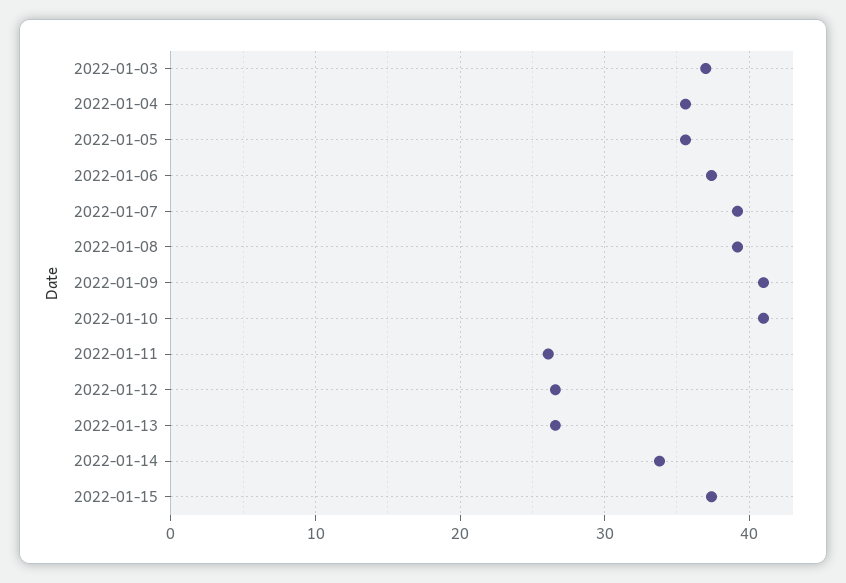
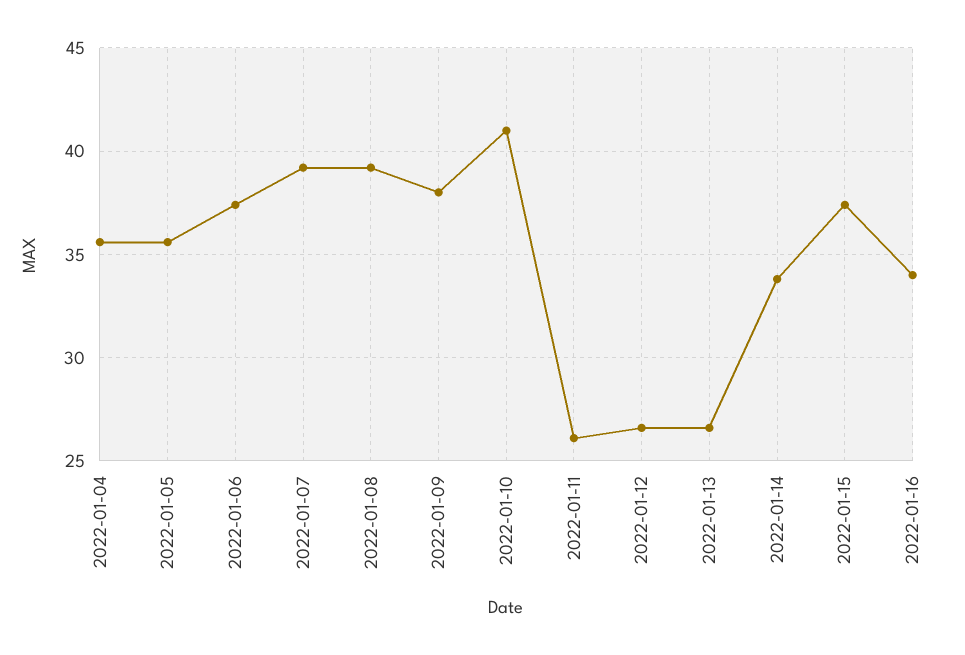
2022-01-03: 37 -> none
2022-01-09: 41 -> 38
2022-01-16: none -> 34

